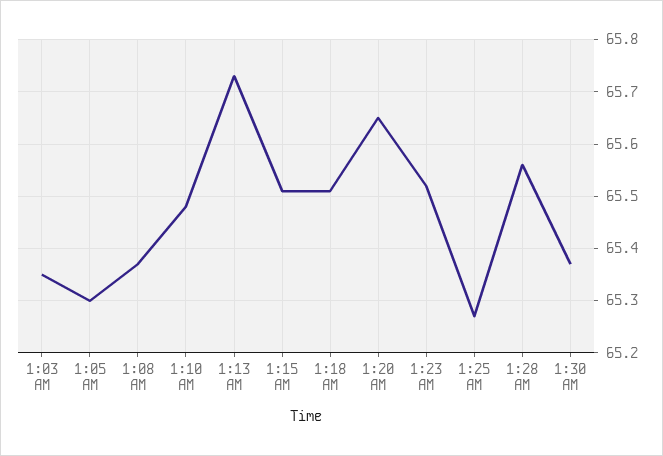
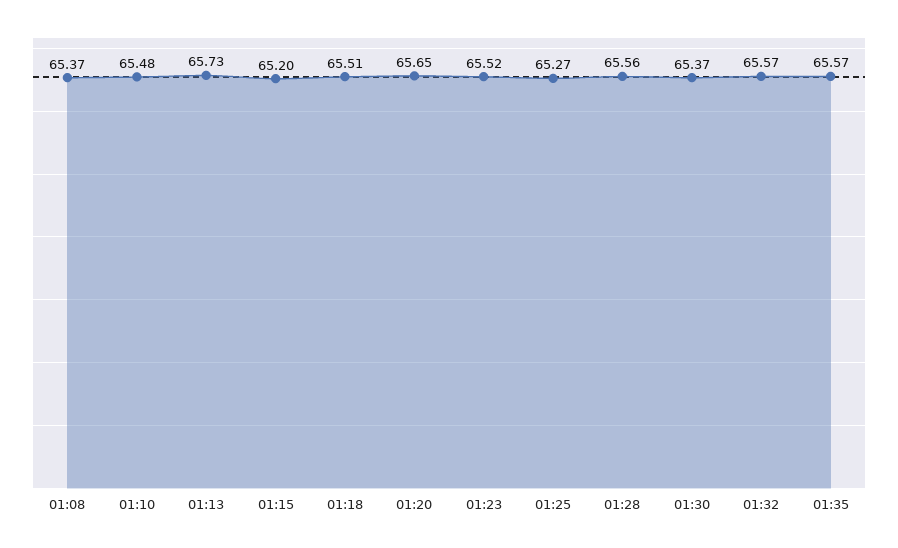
1:03 AM: 65.35 -> none
1:05 AM: 65.3 -> none
1:15 AM: 65.5 -> 65.2
01:32: none -> 65.57
01:35: none -> 65.57

